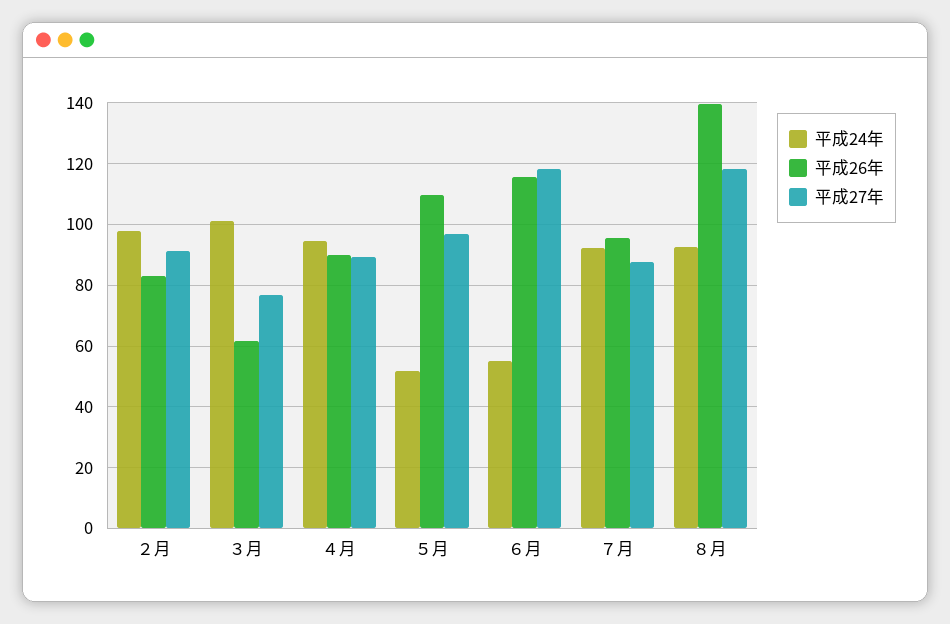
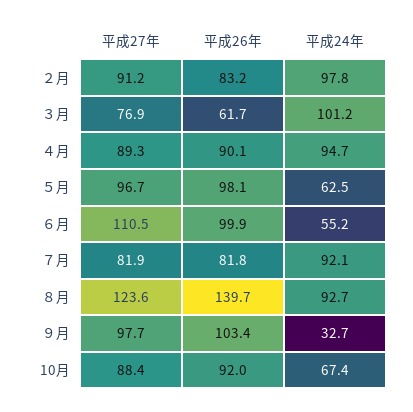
平成24年, ５月: 52 -> 62.5
平成26年, ５月: 110 -> 98.1
平成26年, ６月: 116 -> 99.9
平成27年, ６月: 118 -> 110.5
平成26年, ７月: 96 -> 81.8
平成27年, ７月: 88 -> 81.9
平成27年, ８月: 118 -> 123.6
平成27年, ９月: none -> 97.7
平成26年, ９月: none -> 103.4
平成24年, ９月: none -> 32.7
平成27年, 10月: none -> 88.4
平成26年, 10月: none -> 92
平成24年, 10月: none -> 67.4

